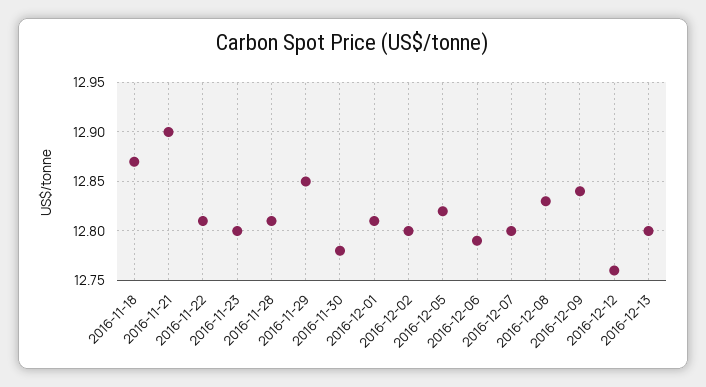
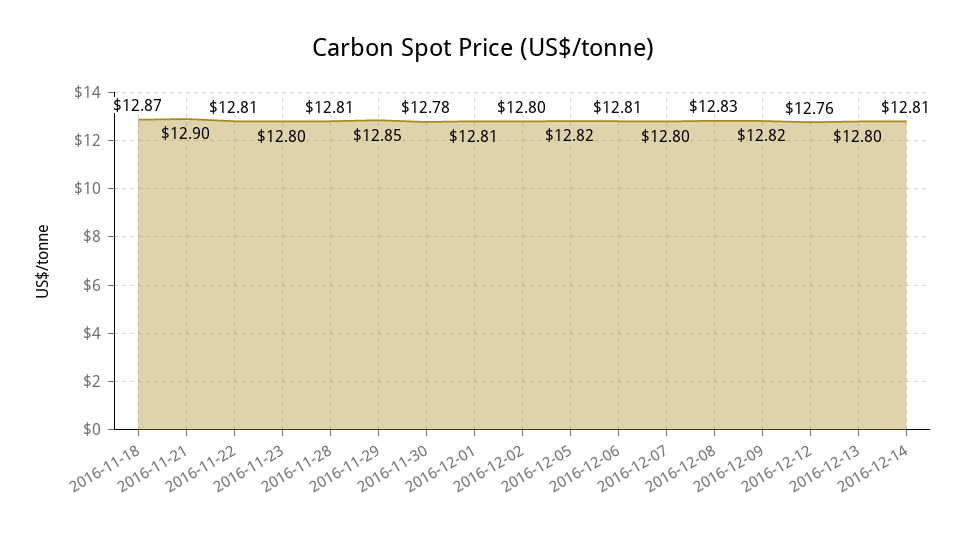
2016-12-06: 12.79 -> 12.81
2016-12-09: 12.84 -> 12.82
2016-12-14: none -> 12.81

